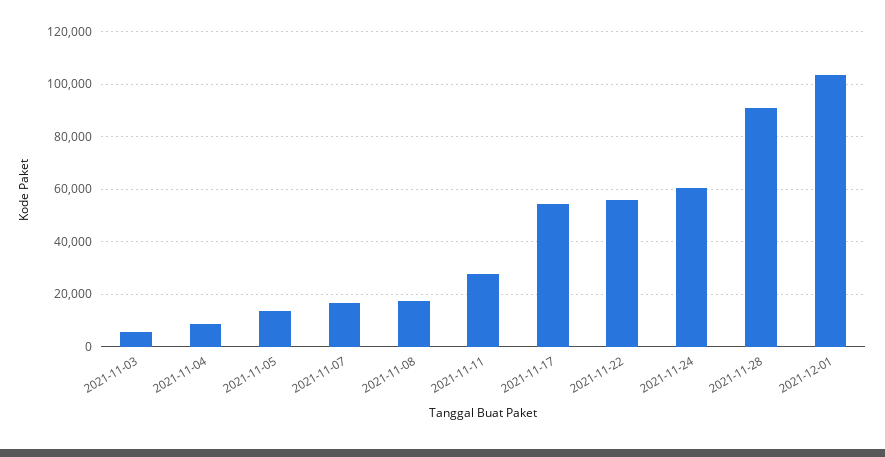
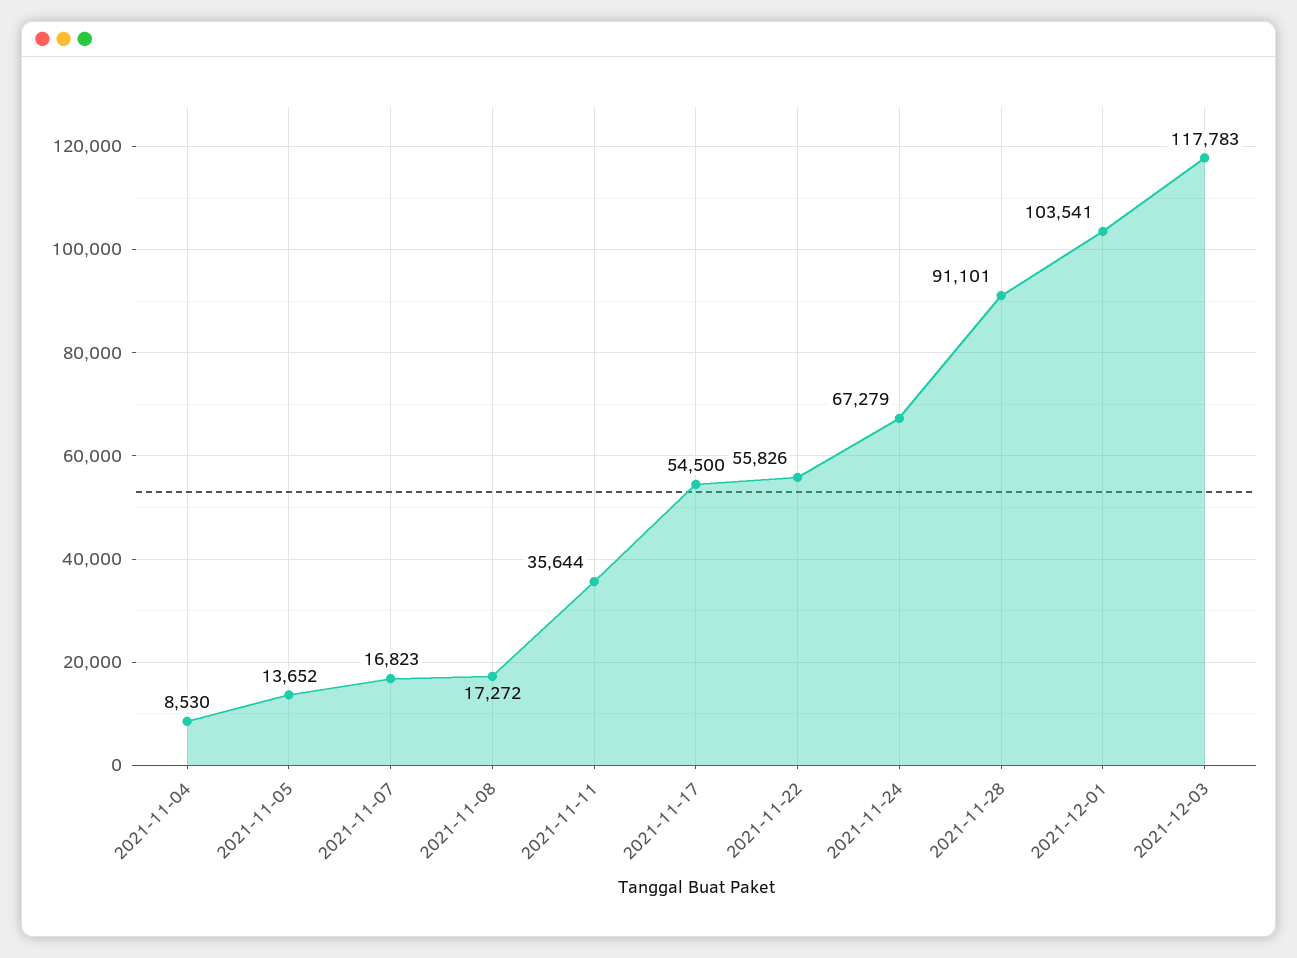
2021-11-03: 5000 -> none
2021-11-11: 27500 -> 35644
2021-11-24: 60000 -> 67279
2021-12-03: none -> 117783

